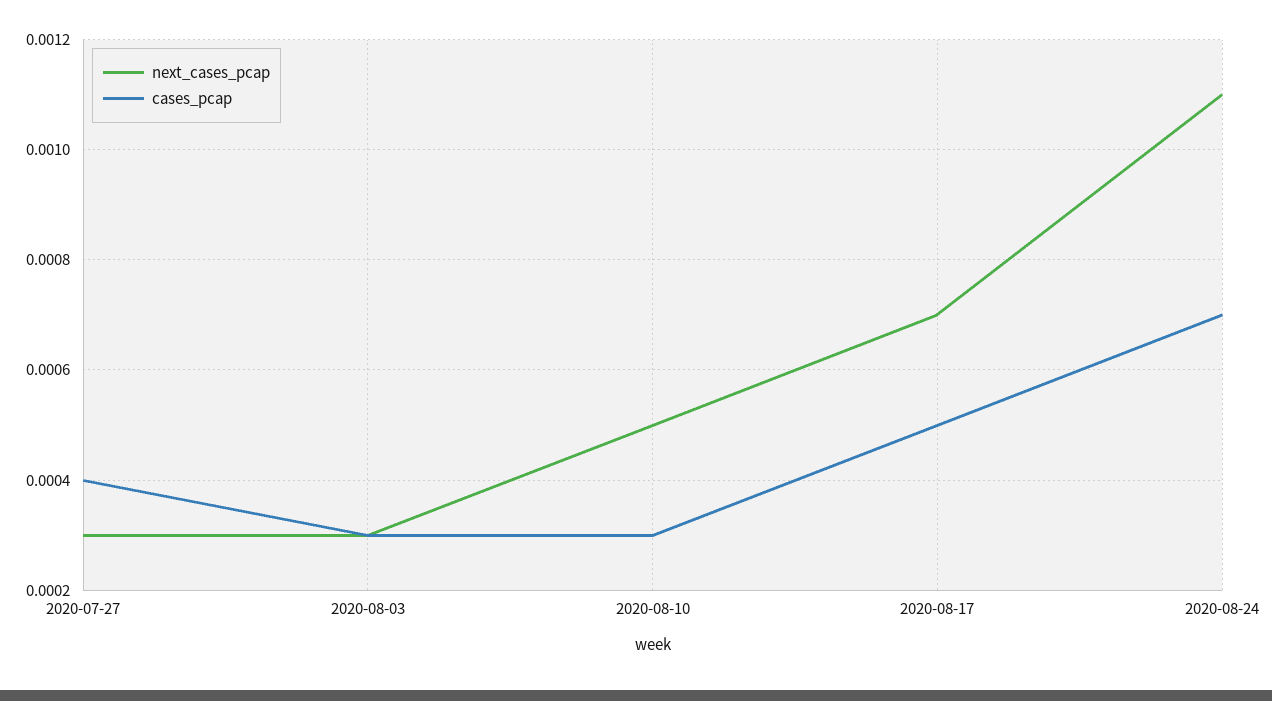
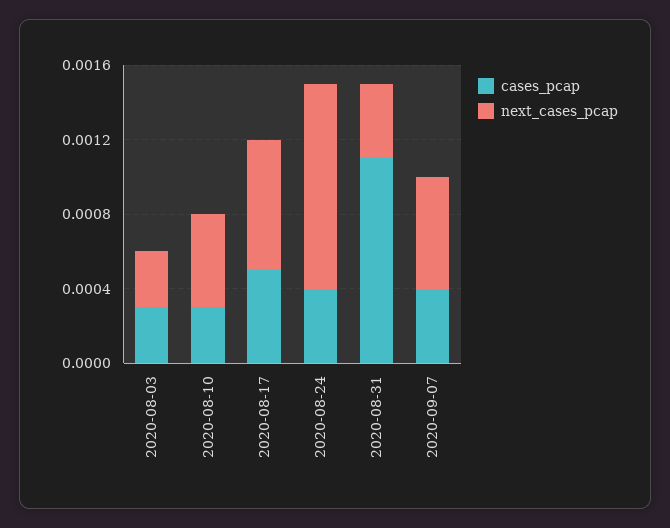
next_cases_pcap, 2020-07-27: 0.0003 -> none
cases_pcap, 2020-07-27: 0.0004 -> none
cases_pcap, 2020-08-24: 0.0007 -> 0.0004
cases_pcap, 2020-08-31: none -> 0.0011
next_cases_pcap, 2020-08-31: none -> 0.0004
cases_pcap, 2020-09-07: none -> 0.0004
next_cases_pcap, 2020-09-07: none -> 0.0006

